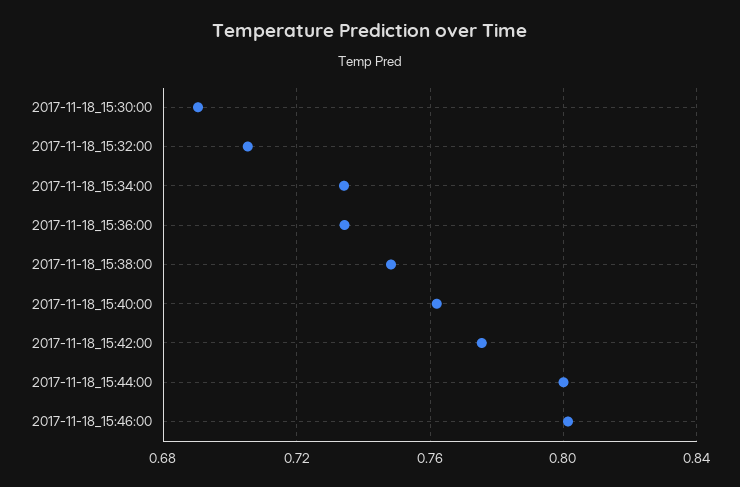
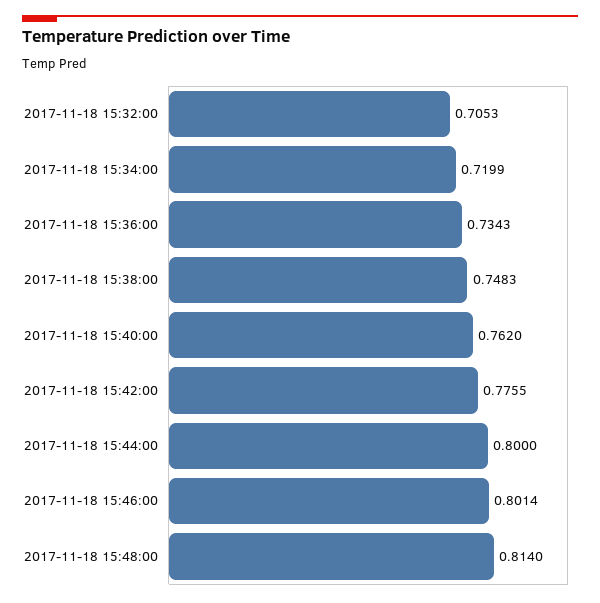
2017-11-18_15:30:00: 0.69 -> none
2017-11-18_15:34:00: 0.735 -> 0.7199
2017-11-18 15:48:00: none -> 0.814

